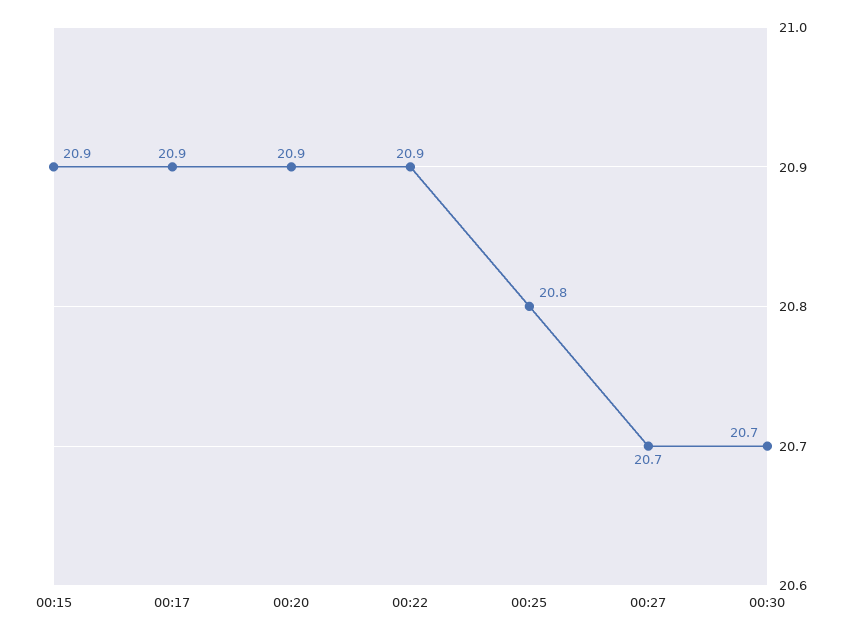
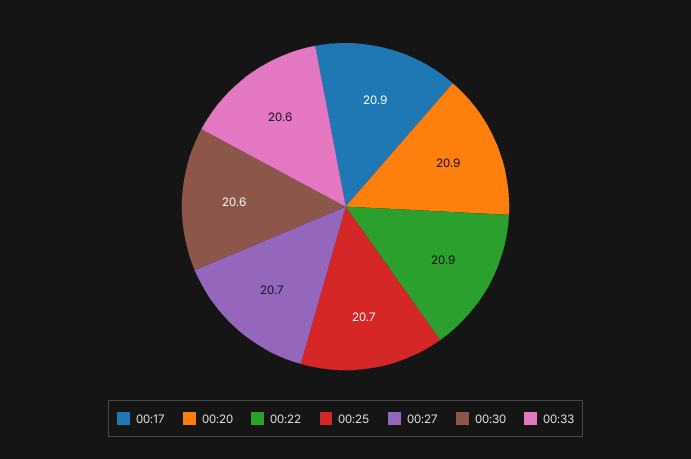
00:15: 20.9 -> none
00:25: 20.8 -> 20.7
00:30: 20.7 -> 20.6
00:33: none -> 20.6

